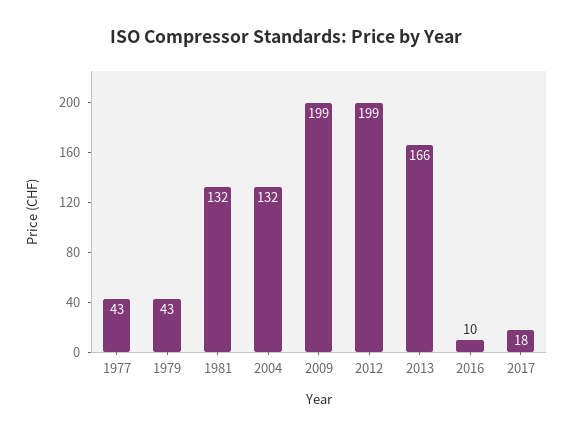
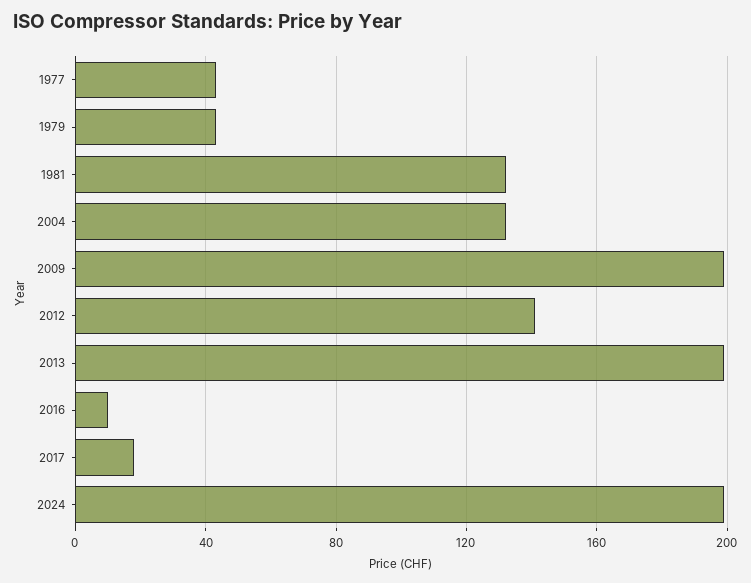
2012: 199 -> 140
2013: 166 -> 200
2024: none -> 200

